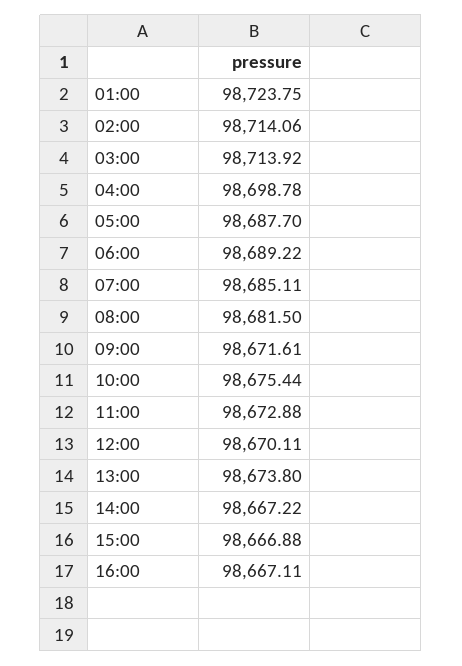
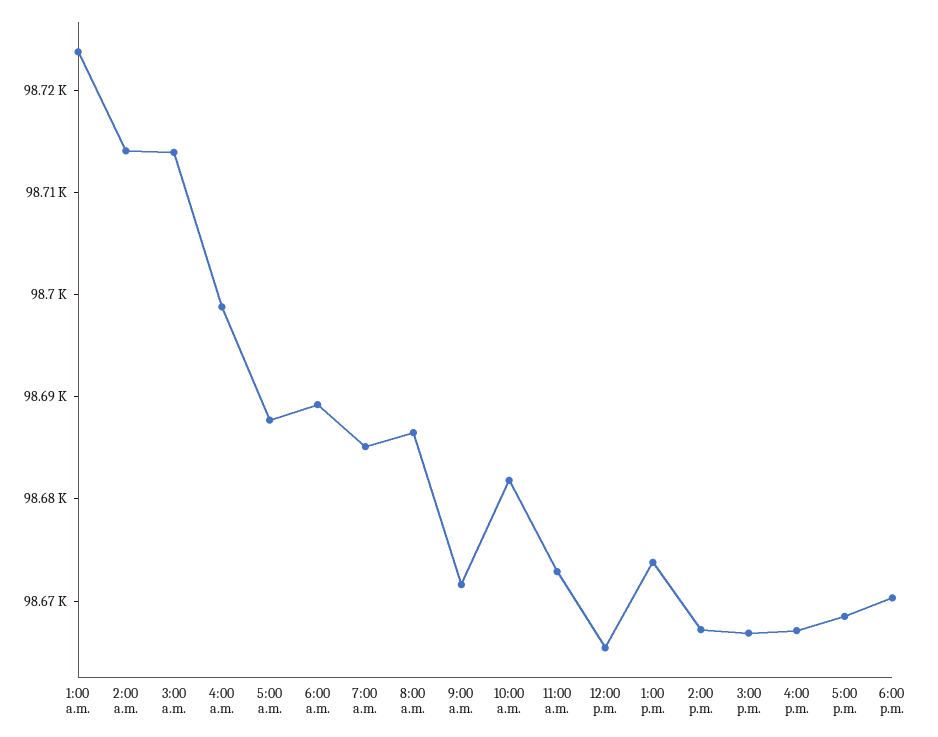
08:00: 98681.5 -> 98686
10:00: 98675.44 -> 98682
12:00: 98670.11 -> 98666
5:00 p.m.: none -> 98668
6:00 p.m.: none -> 98670

